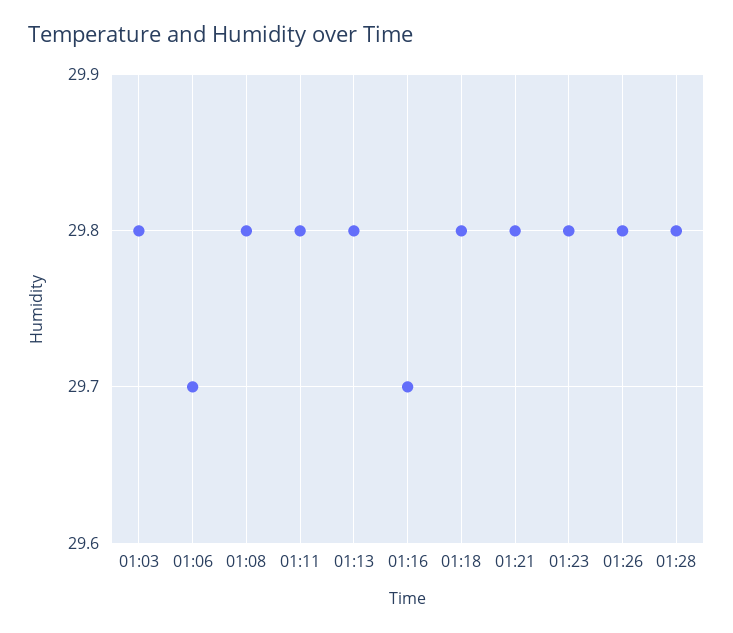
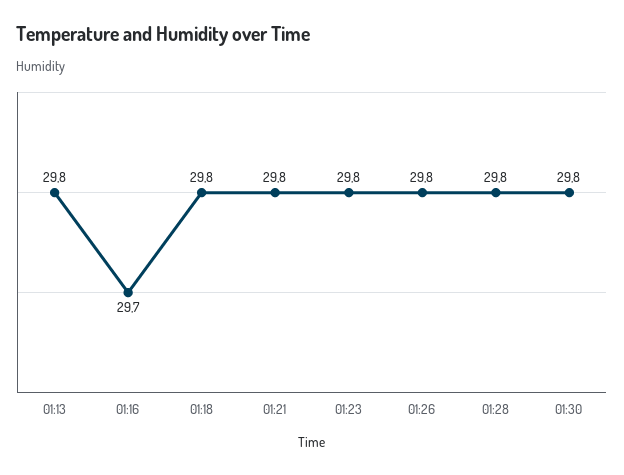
01:03: 29.8 -> none
01:06: 29.7 -> none
01:08: 29.8 -> none
01:11: 29.8 -> none
01:30: none -> 29.8

